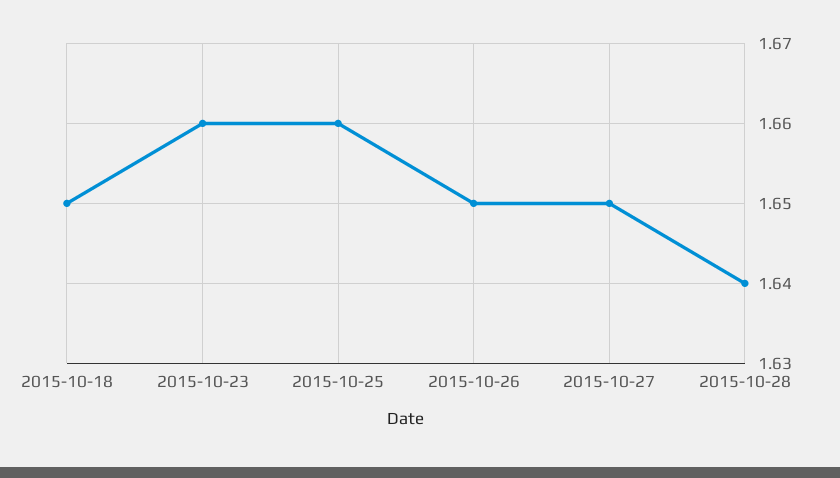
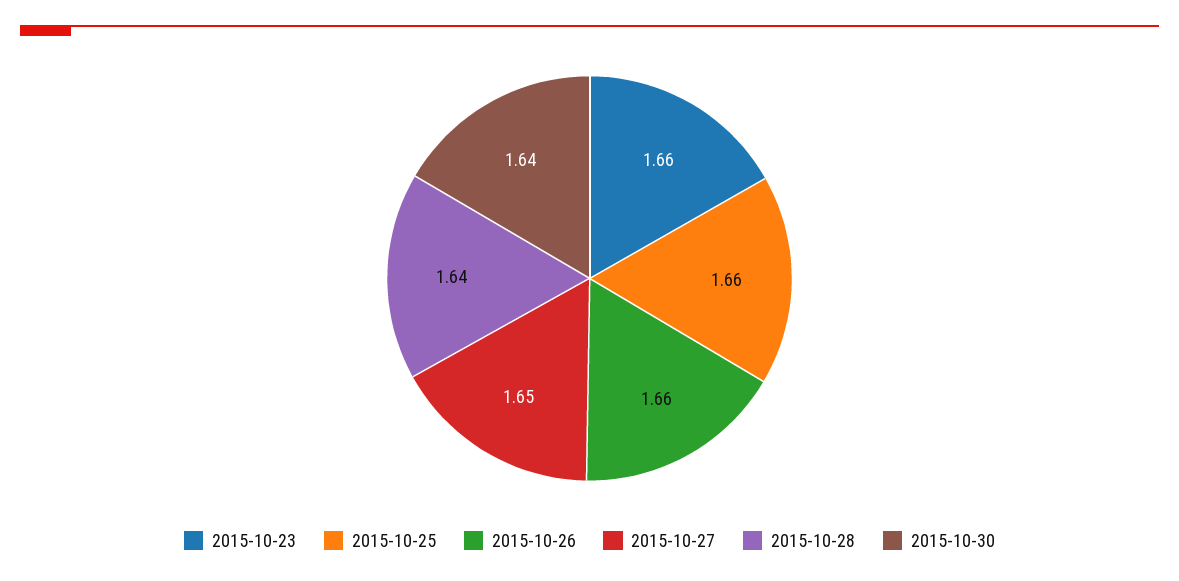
2015-10-18: 1.65 -> none
2015-10-26: 1.65 -> 1.66
2015-10-30: none -> 1.64

